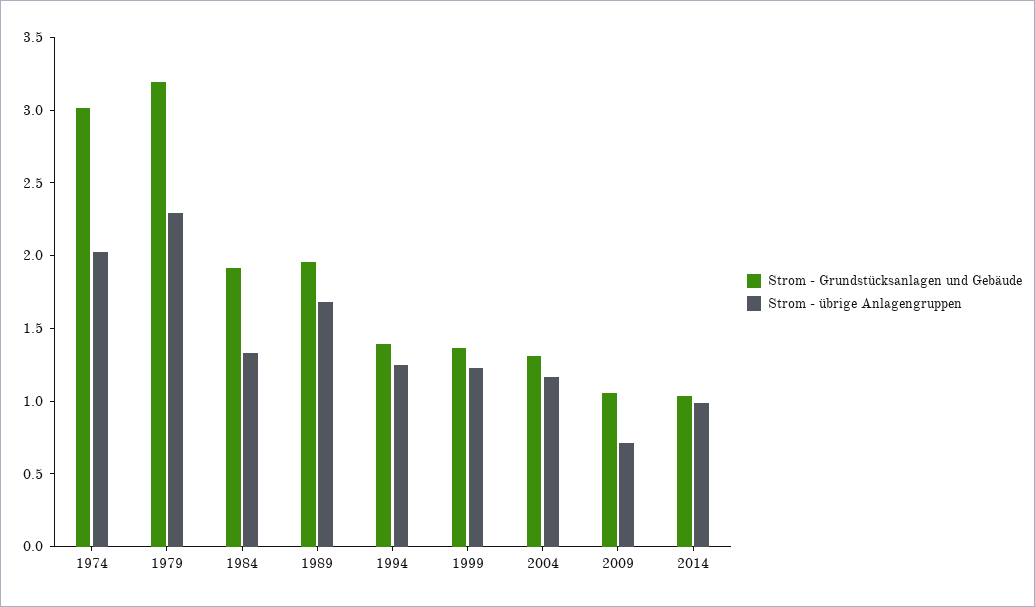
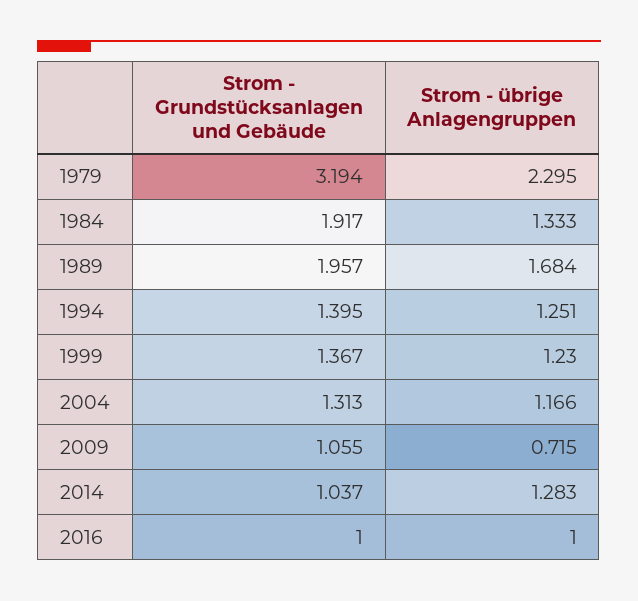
Strom - Grundstücksanlagen und Gebäude, 1974: 3 -> none
Strom - übrige Anlagengruppen, 1974: 2 -> none
Strom - übrige Anlagengruppen, 2014: 1 -> 1.283
Strom - Grundstücksanlagen und Gebäude, 2016: none -> 1
Strom - übrige Anlagengruppen, 2016: none -> 1

